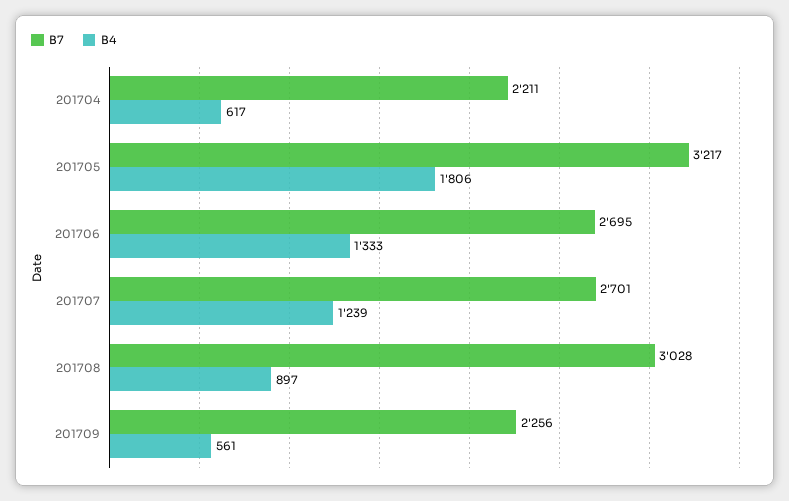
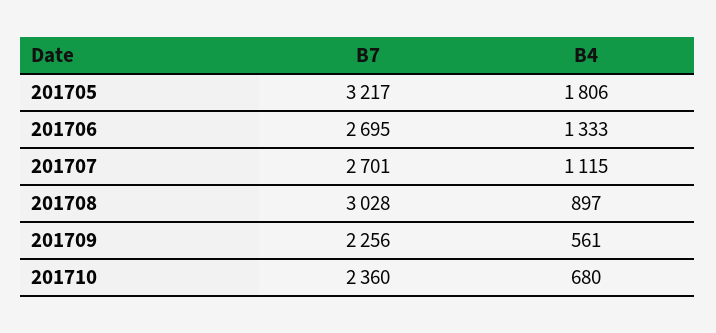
B7, 201704: 2211 -> none
B4, 201704: 617 -> none
B4, 201707: 1239 -> 1115
B7, 201710: none -> 2360
B4, 201710: none -> 680

